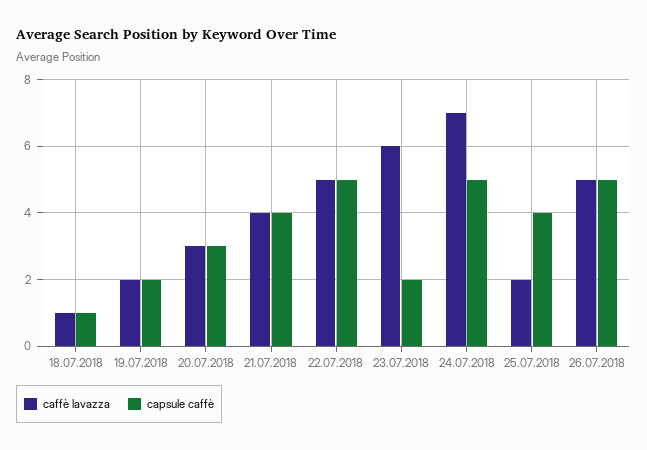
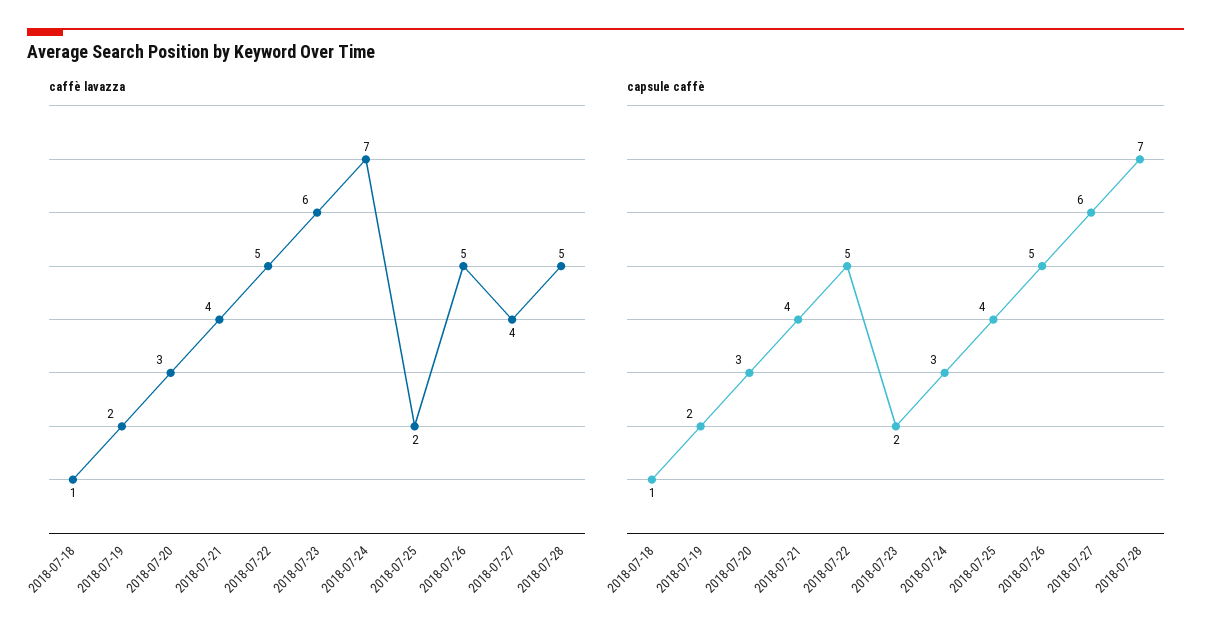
capsule caffè, 24.07.2018: 5 -> 3
caffè lavazza, 2018-07-27: none -> 4
caffè lavazza, 2018-07-28: none -> 5
capsule caffè, 2018-07-27: none -> 6
capsule caffè, 2018-07-28: none -> 7

